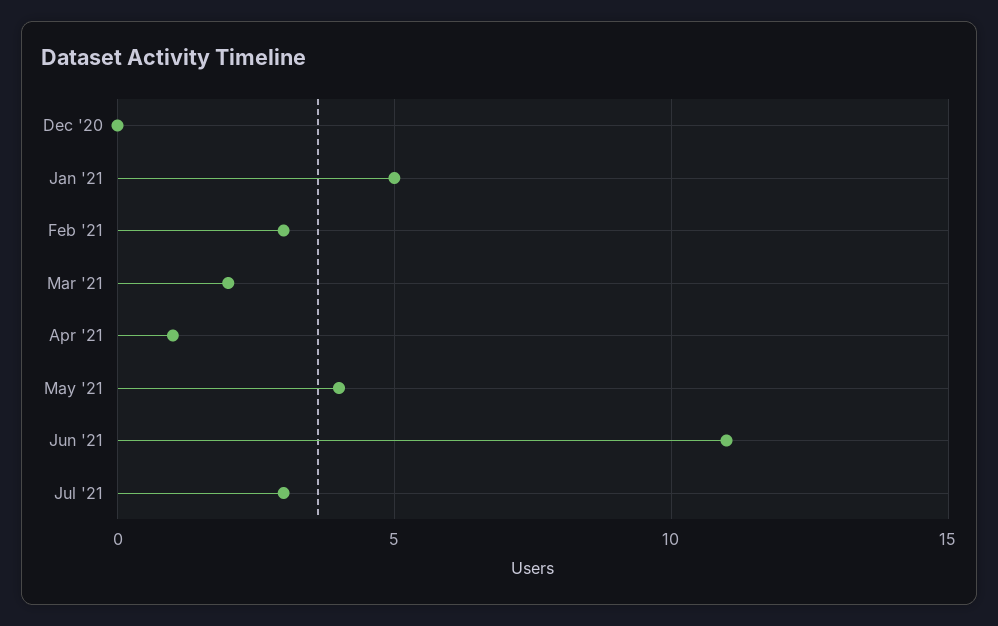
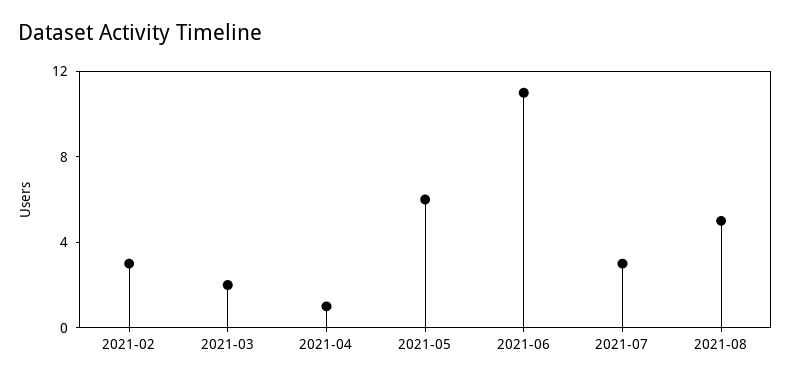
Dec '20: 0 -> none
Jan '21: 5 -> none
May '21: 4 -> 6
2021-08: none -> 5

